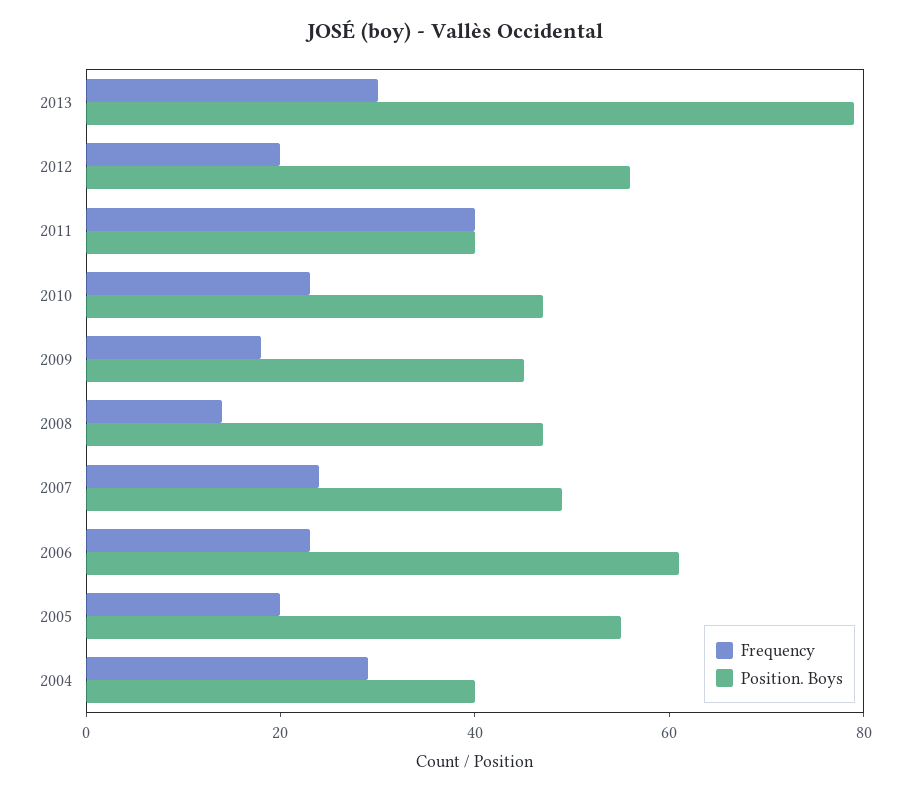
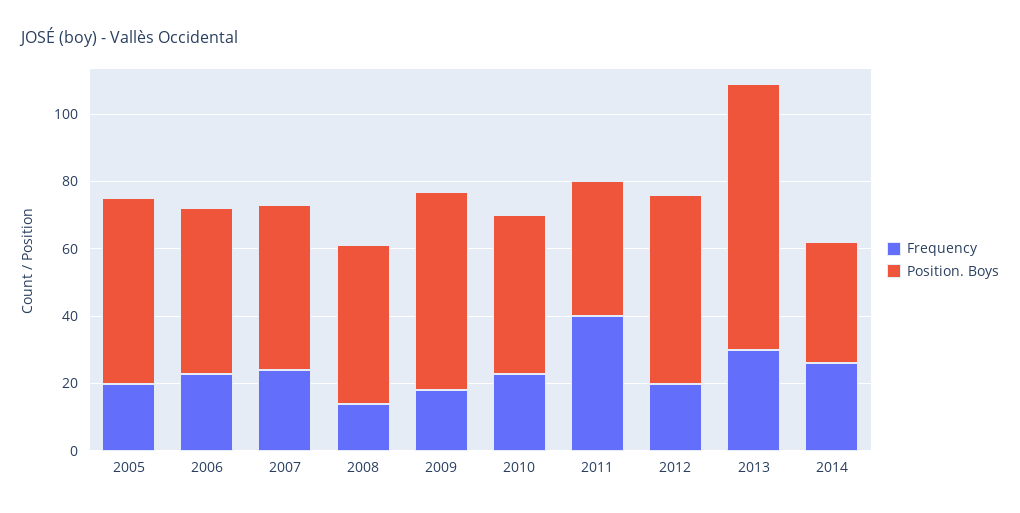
Position. Boys, 2009: 45 -> 60
Position. Boys, 2006: 60 -> 50
Frequency, 2004: 30 -> none
Position. Boys, 2004: 40 -> none
Frequency, 2014: none -> 25
Position. Boys, 2014: none -> 35

